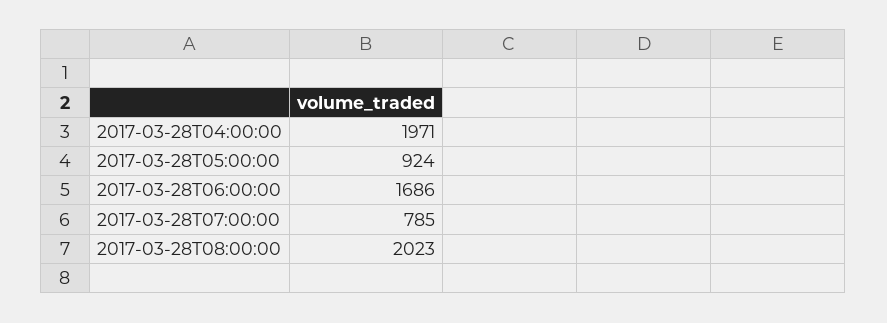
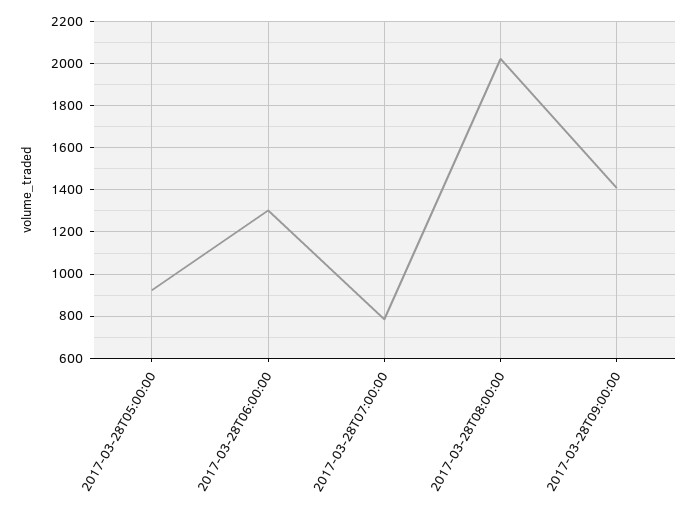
2017-03-28T04:00:00: 1971 -> none
2017-03-28T06:00:00: 1686 -> 1300
2017-03-28T09:00:00: none -> 1400

